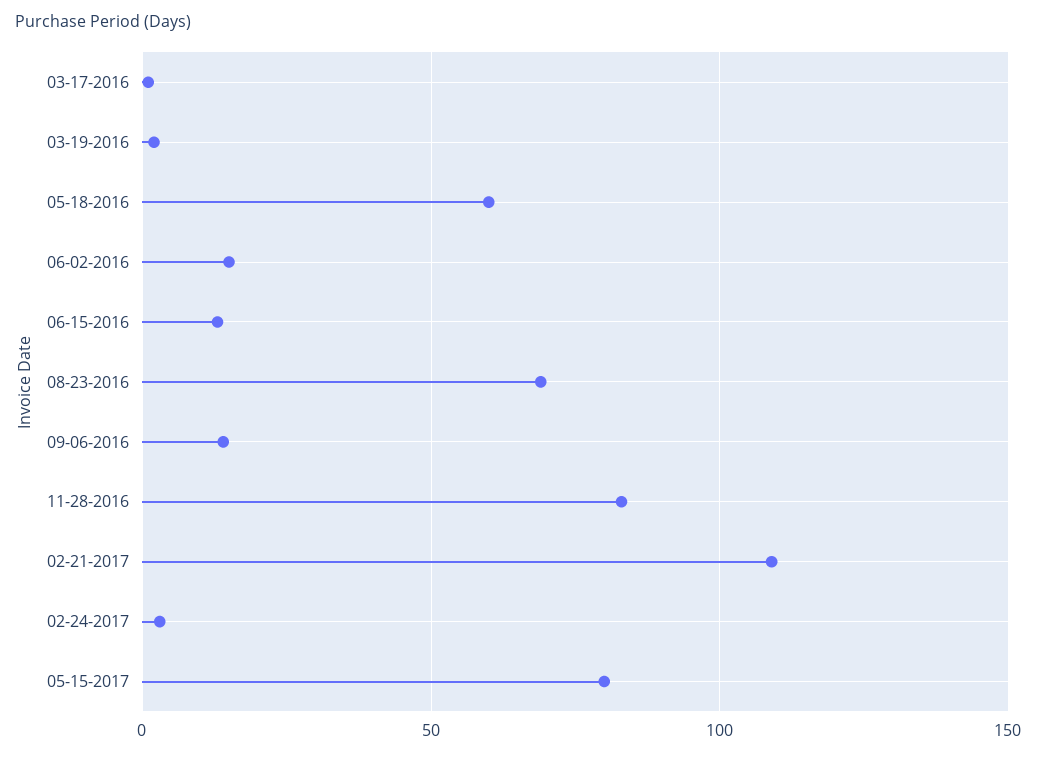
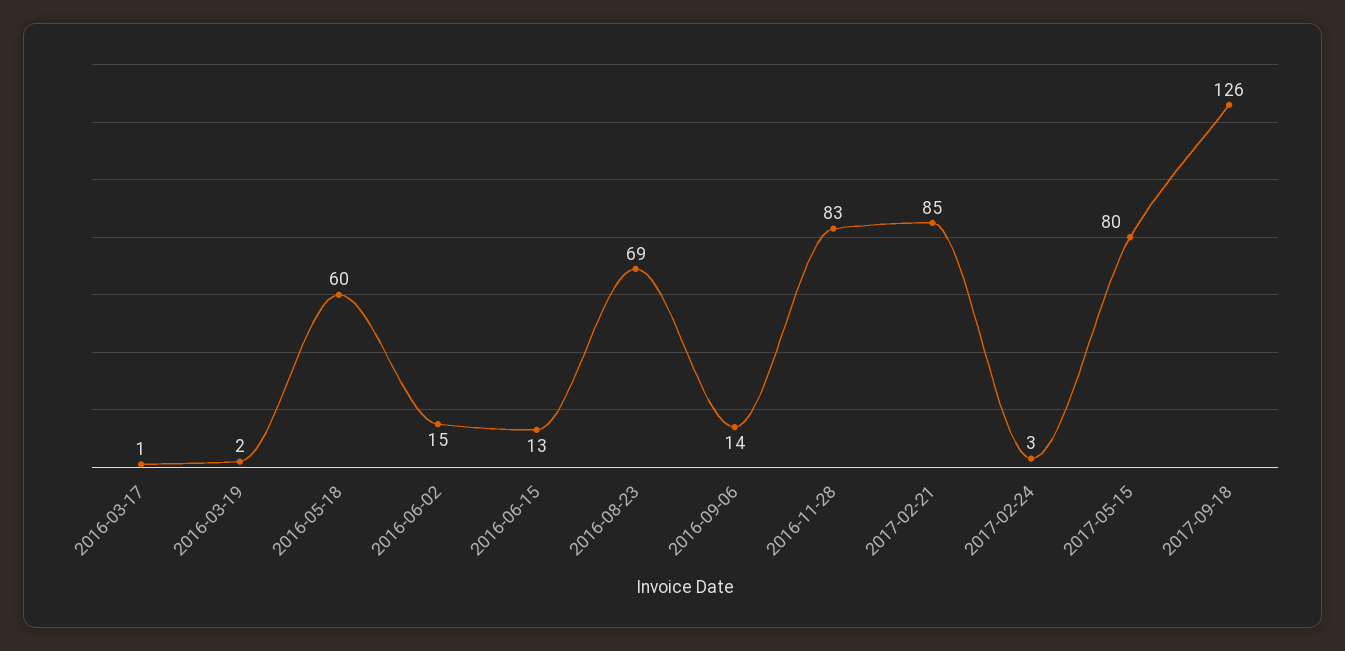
02-21-2017: 110 -> 85
2017-09-18: none -> 126

